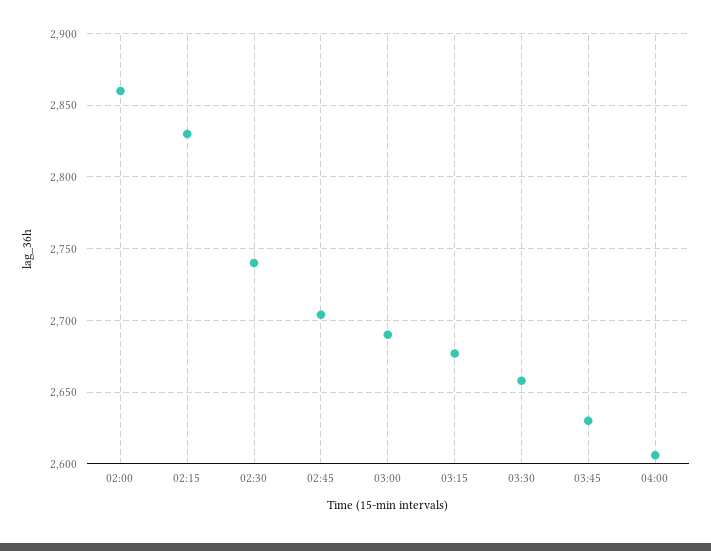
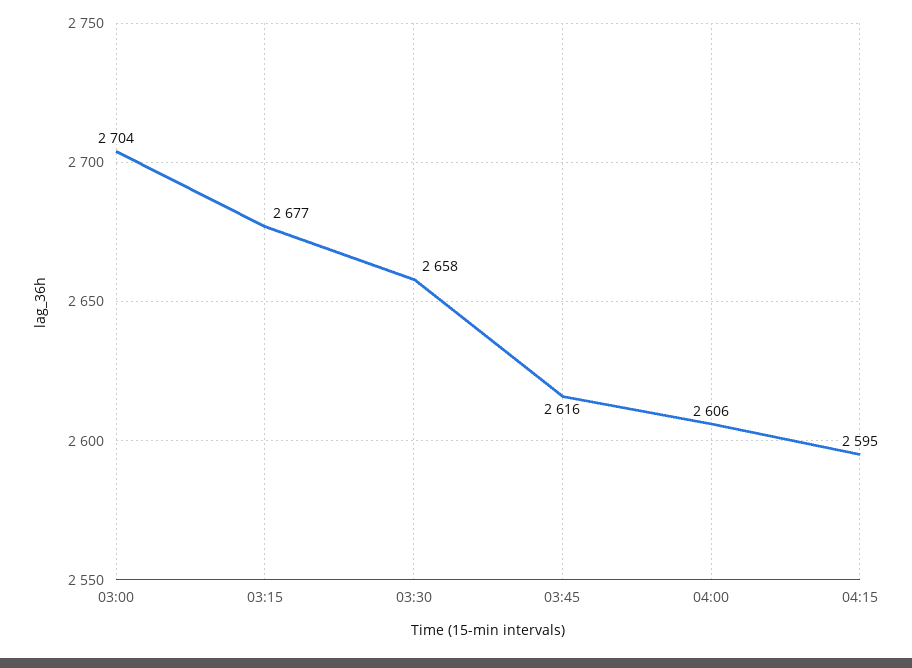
02:00: 2860 -> none
02:15: 2830 -> none
02:30: 2740 -> none
02:45: 2705 -> none
03:00: 2690 -> 2704
03:45: 2630 -> 2616
04:15: none -> 2595

